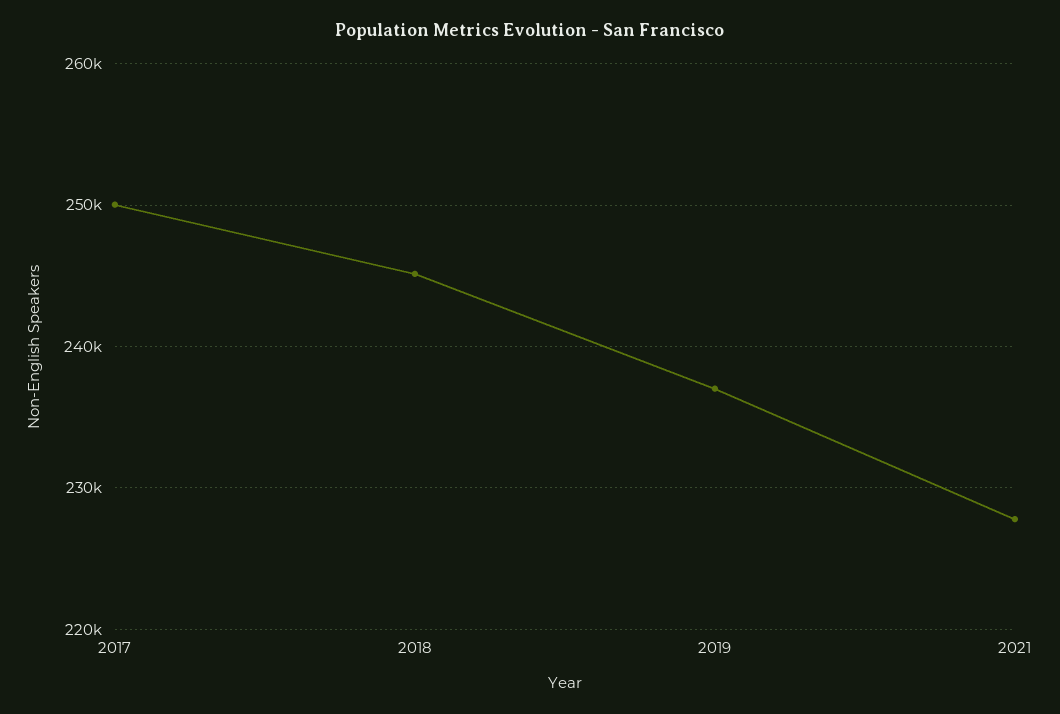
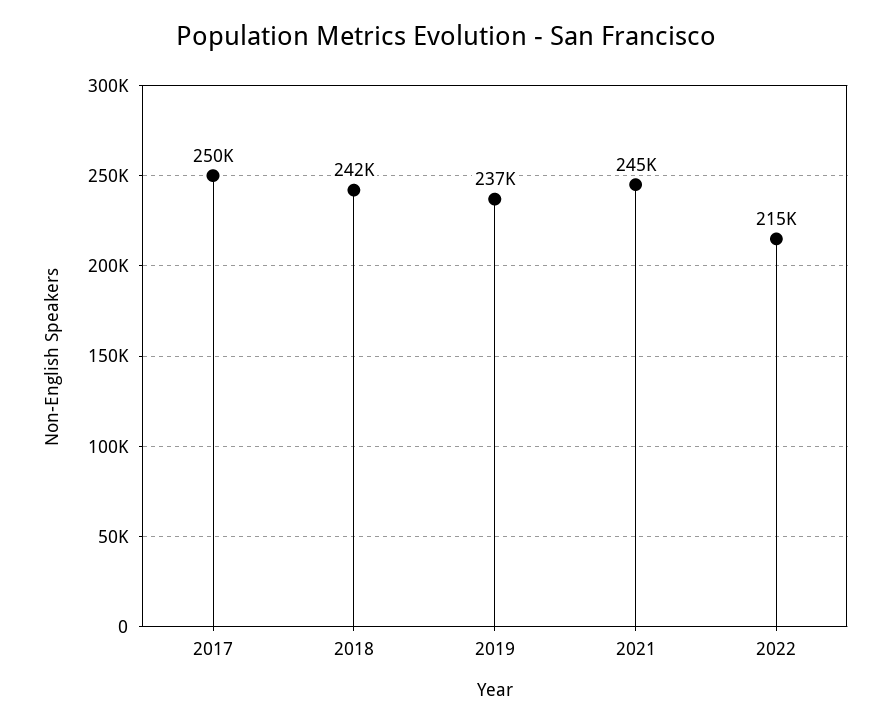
2018: 245000 -> 242000
2021: 228000 -> 245000
2022: none -> 215000

